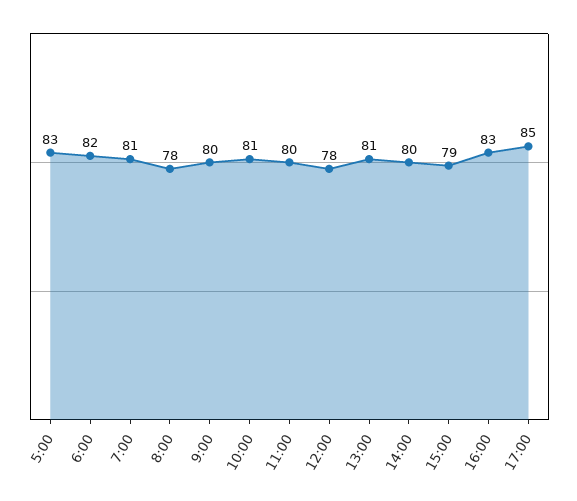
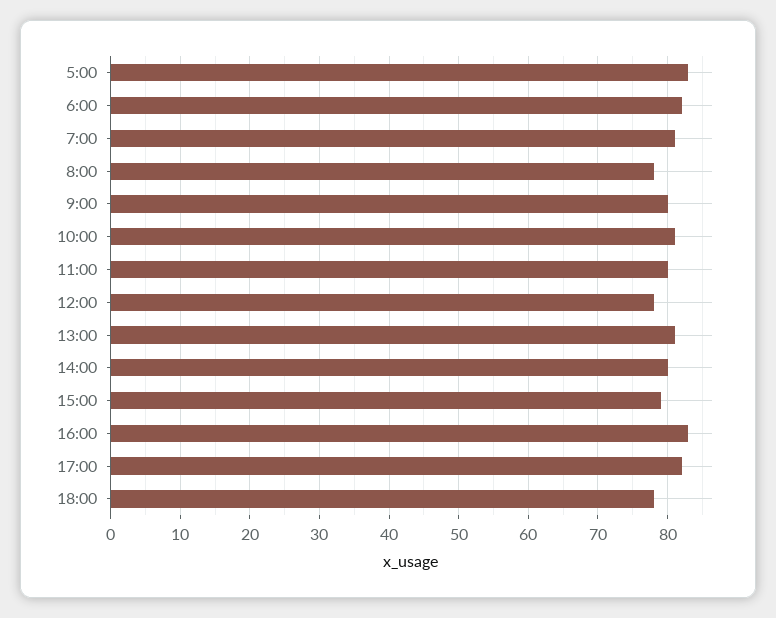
17:00: 85 -> 82
18:00: none -> 78

